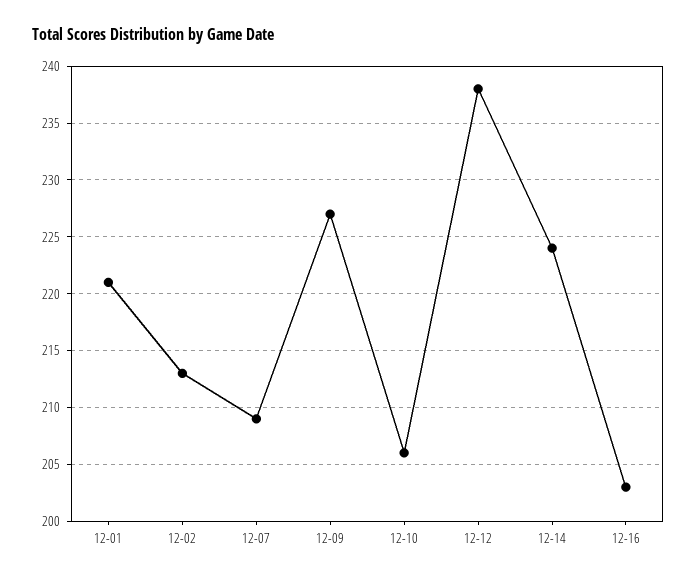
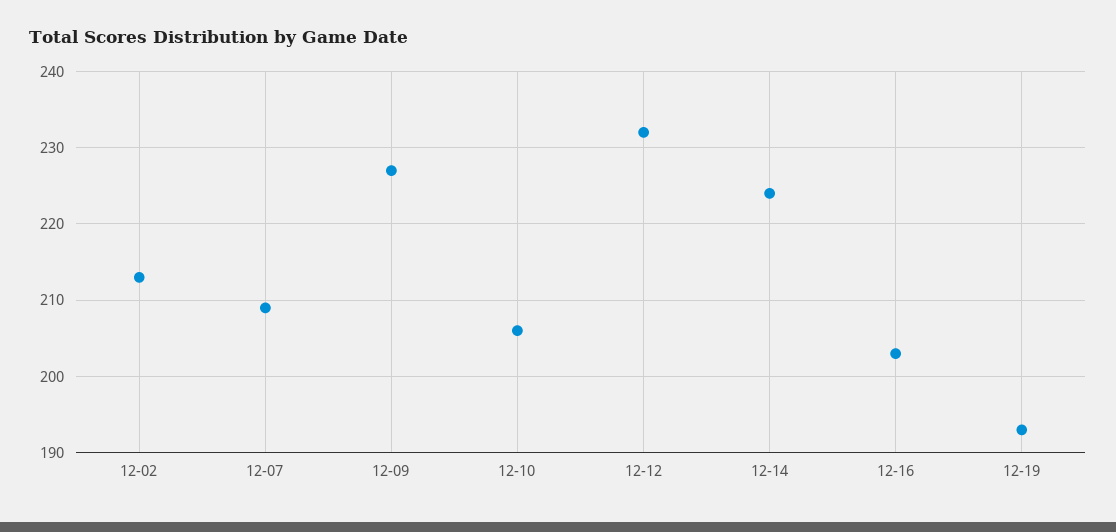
12-01: 221 -> none
12-12: 238 -> 232
12-19: none -> 193

